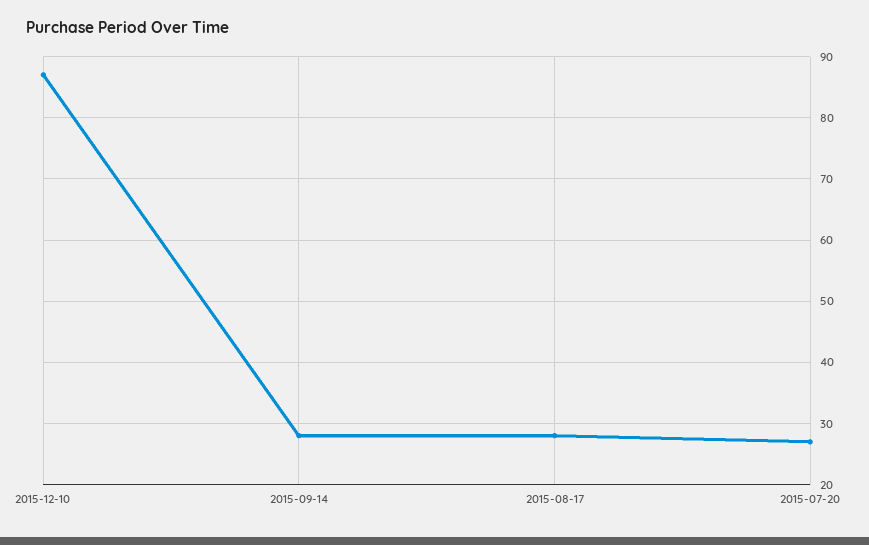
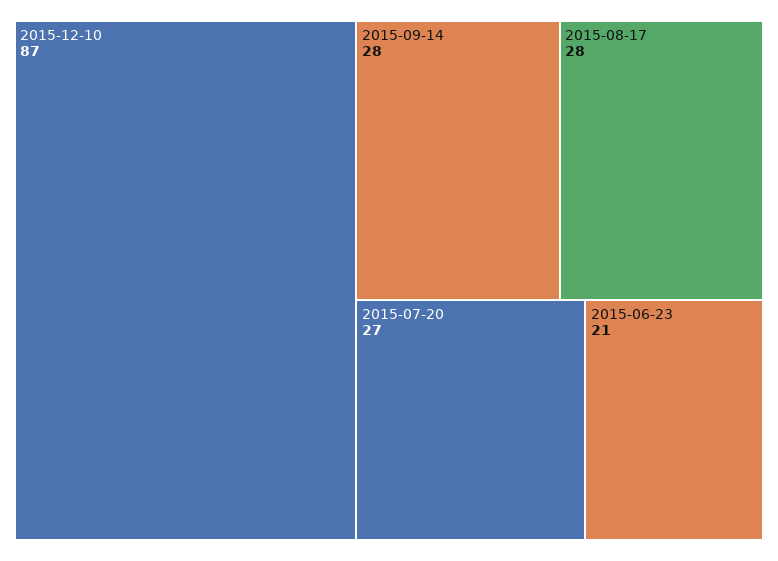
2015-06-23: none -> 21

